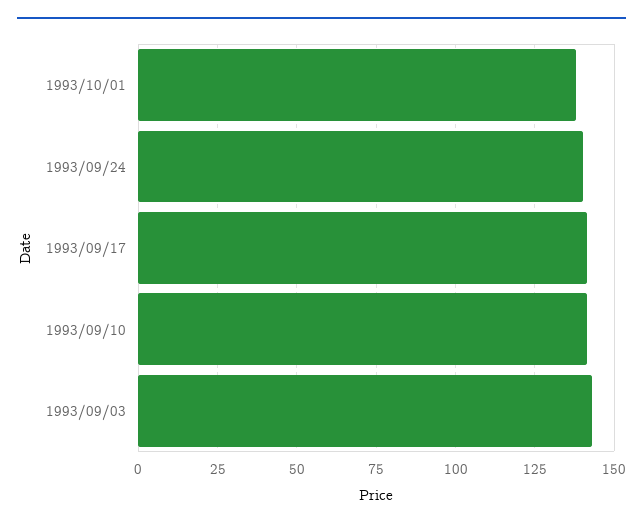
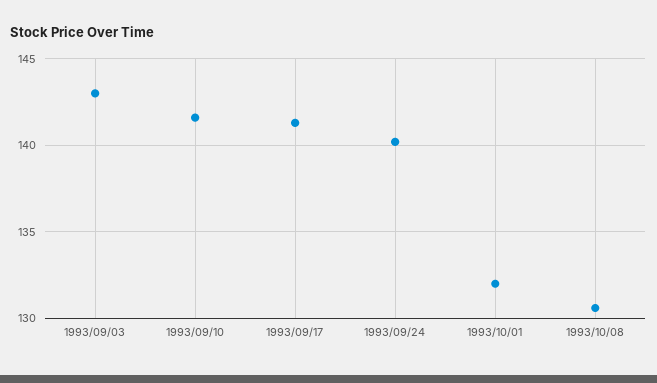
1993/10/01: 137.5 -> 132
1993/10/08: none -> 130.5

